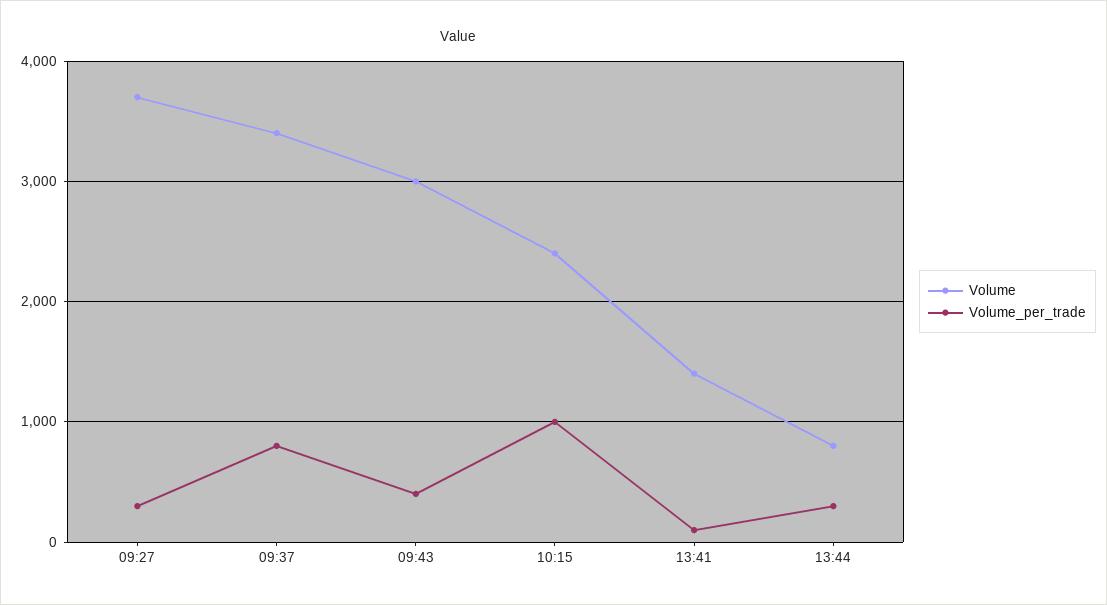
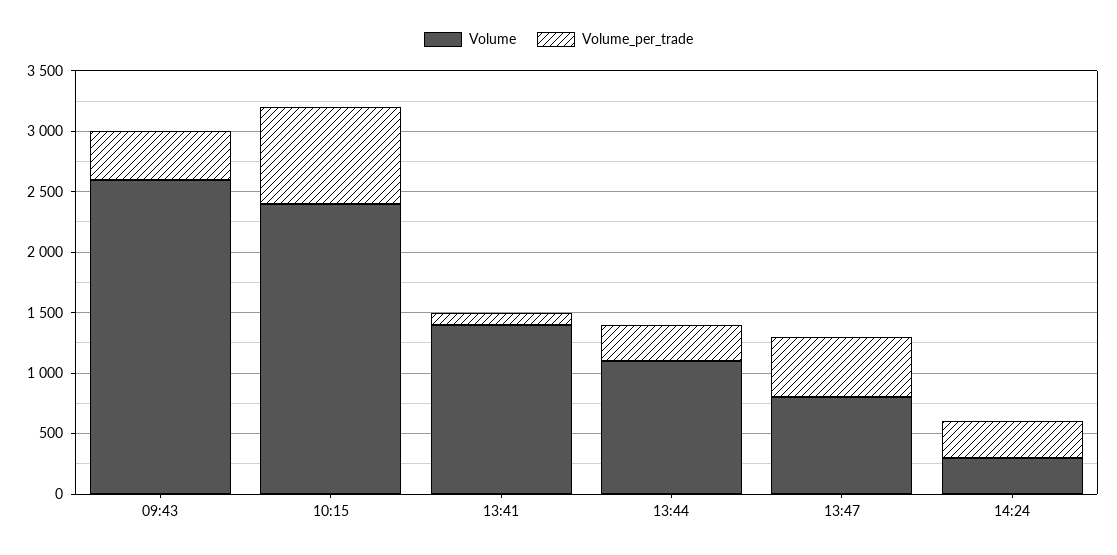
Volume, 09:27: 3700 -> none
Volume_per_trade, 09:27: 300 -> none
Volume, 09:37: 3400 -> none
Volume_per_trade, 09:37: 800 -> none
Volume, 09:43: 3000 -> 2600
Volume_per_trade, 10:15: 1000 -> 800
Volume, 13:44: 800 -> 1100
Volume, 13:47: none -> 800
Volume_per_trade, 13:47: none -> 500
Volume, 14:24: none -> 300
Volume_per_trade, 14:24: none -> 300

